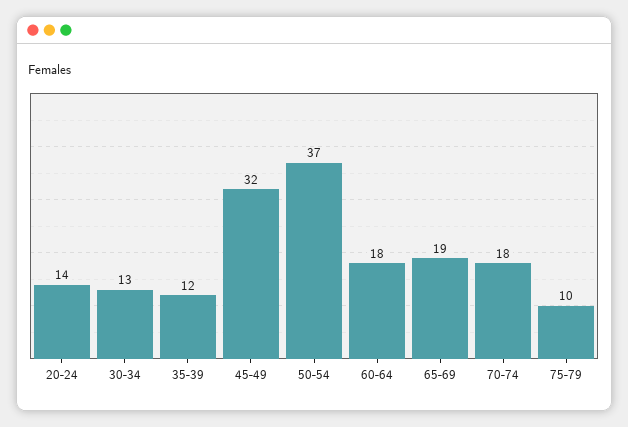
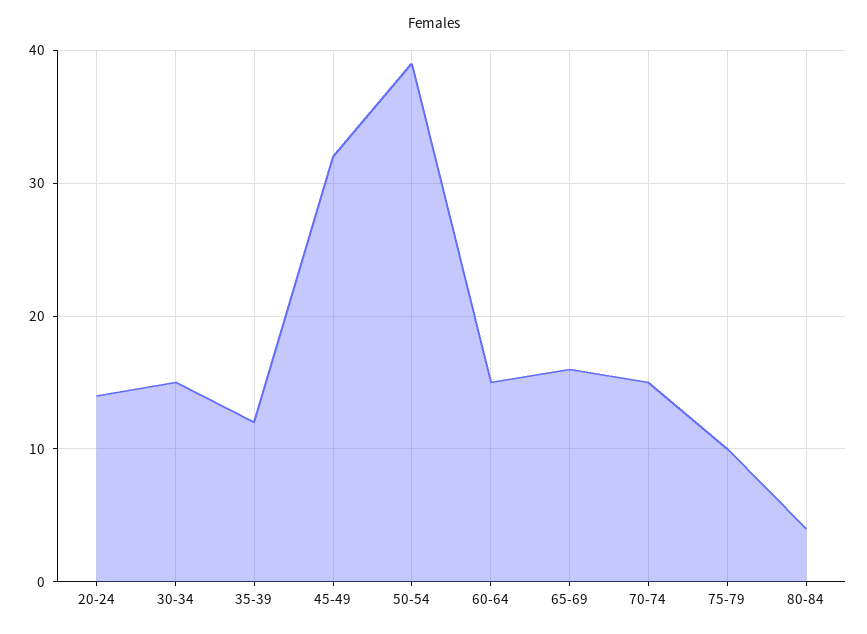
30-34: 13 -> 15
50-54: 37 -> 39
60-64: 18 -> 15
65-69: 19 -> 16
70-74: 18 -> 15
80-84: none -> 4

